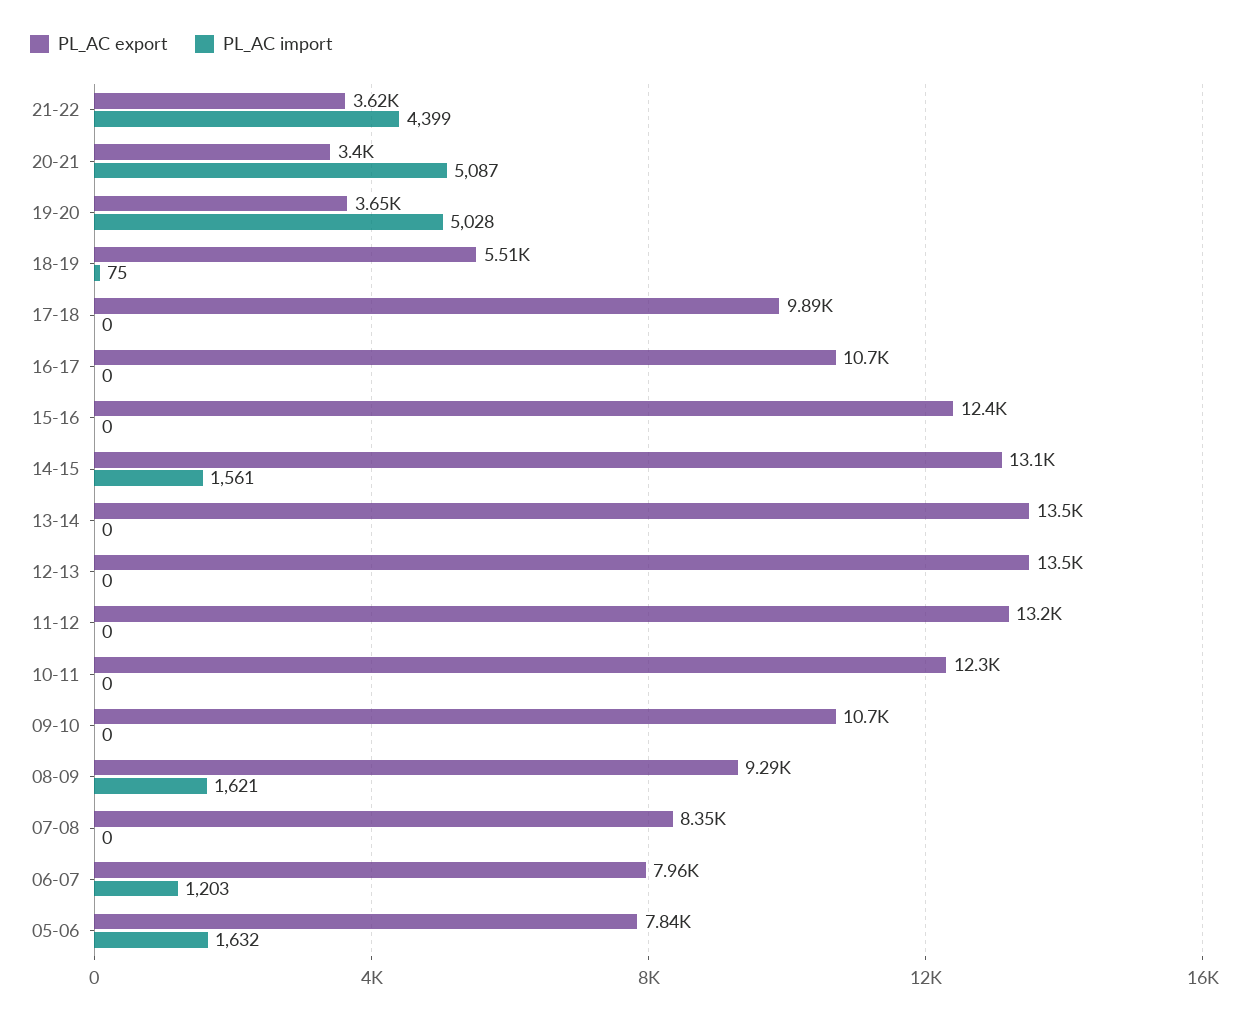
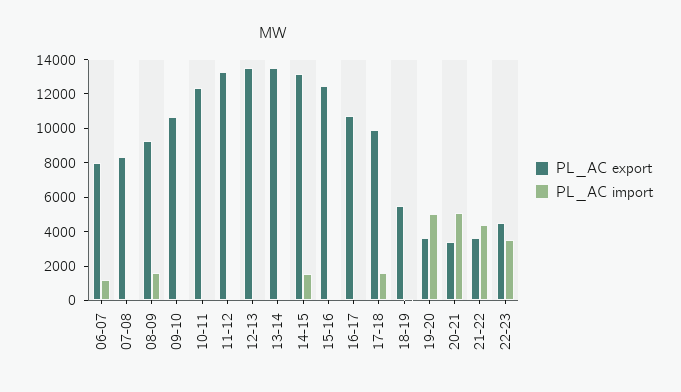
PL_AC import, 17-18: 0 -> 1500
PL_AC export, 05-06: 7840 -> none
PL_AC import, 05-06: 1632 -> none
PL_AC export, 22-23: none -> 4500
PL_AC import, 22-23: none -> 3500

